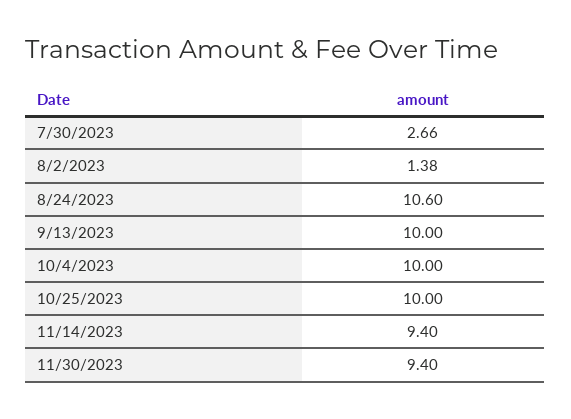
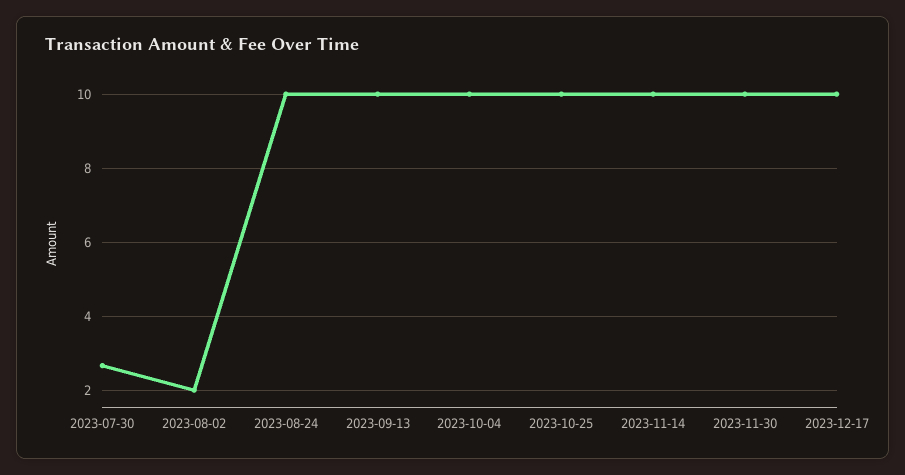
8/2/2023: 1.38 -> 2
8/24/2023: 10.6 -> 10
11/14/2023: 9.4 -> 10
11/30/2023: 9.4 -> 10
2023-12-17: none -> 10

